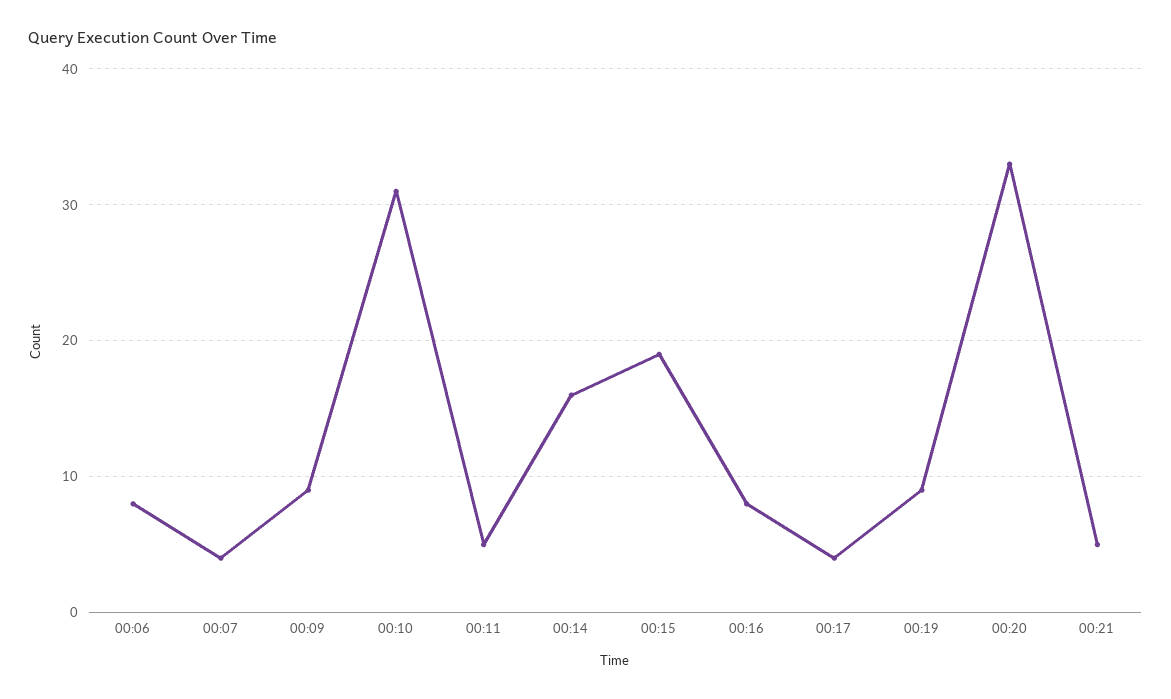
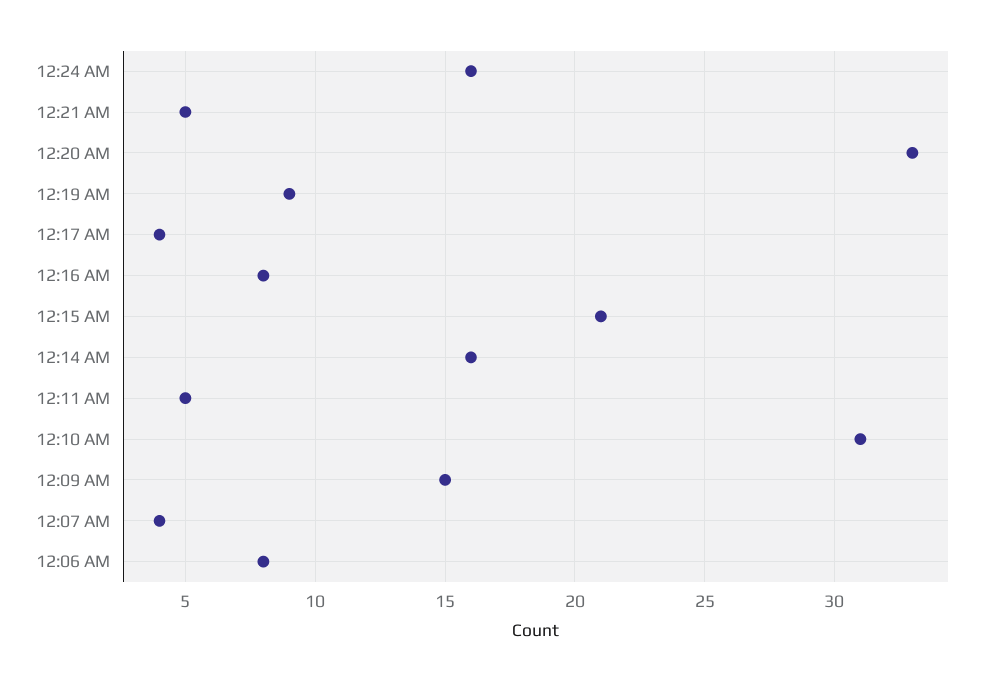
00:09: 9 -> 15
00:15: 19 -> 21
12:24 AM: none -> 16

